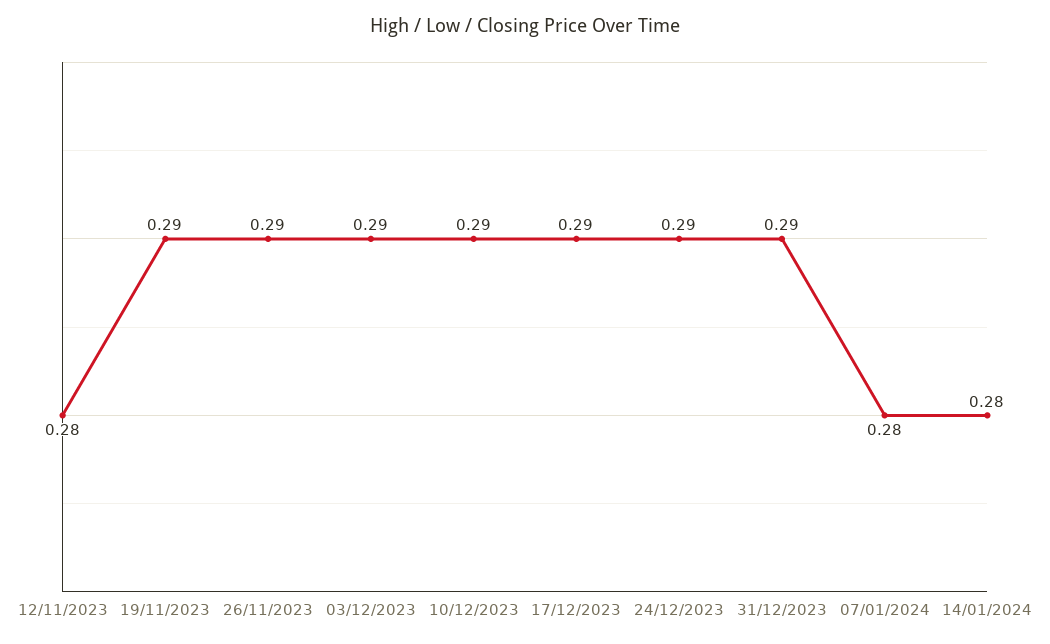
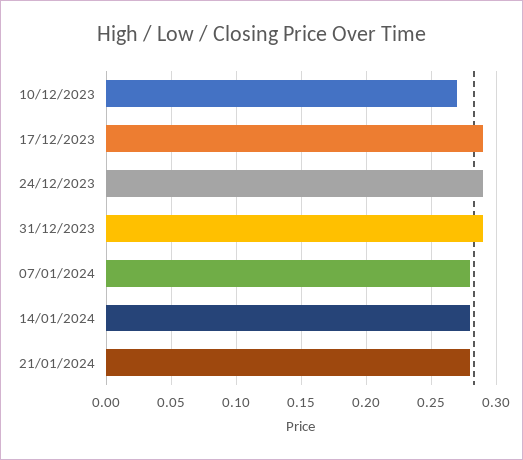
12/11/2023: 0.28 -> none
19/11/2023: 0.29 -> none
26/11/2023: 0.29 -> none
03/12/2023: 0.29 -> none
10/12/2023: 0.29 -> 0.27
21/01/2024: none -> 0.28

